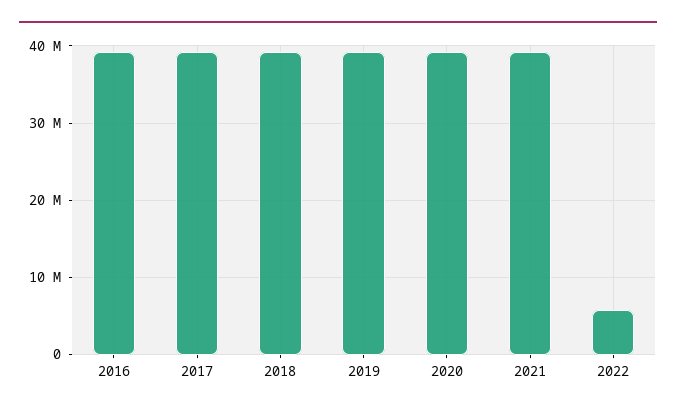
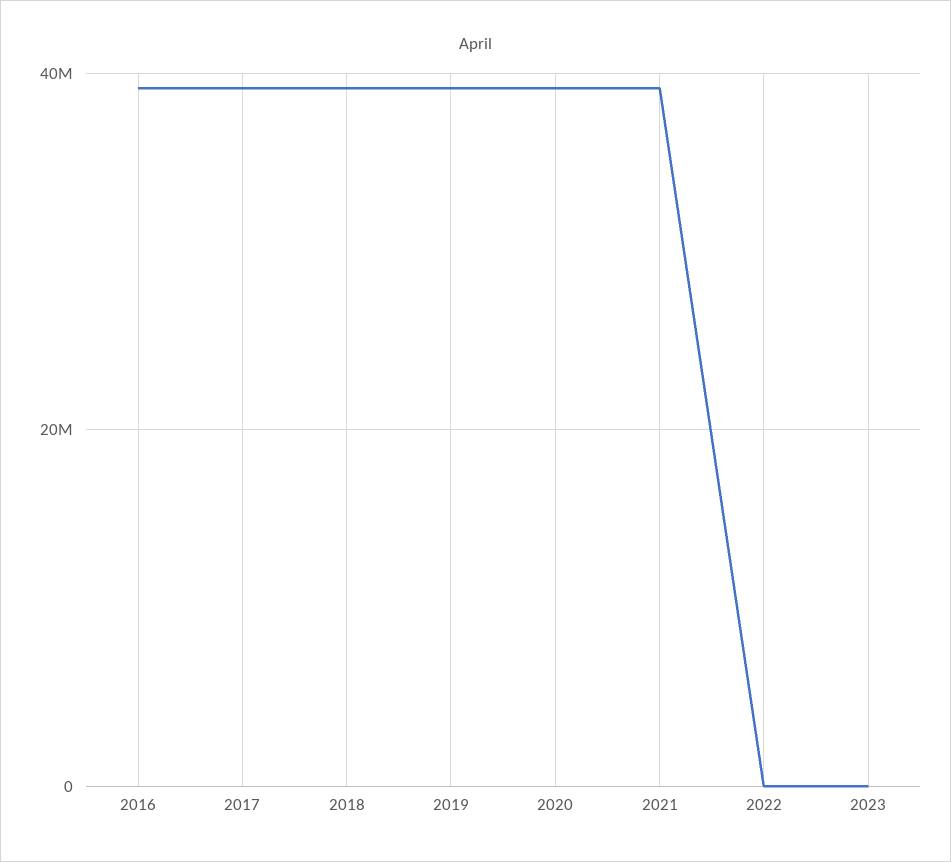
2022: 6000000 -> 0
2023: none -> 0

